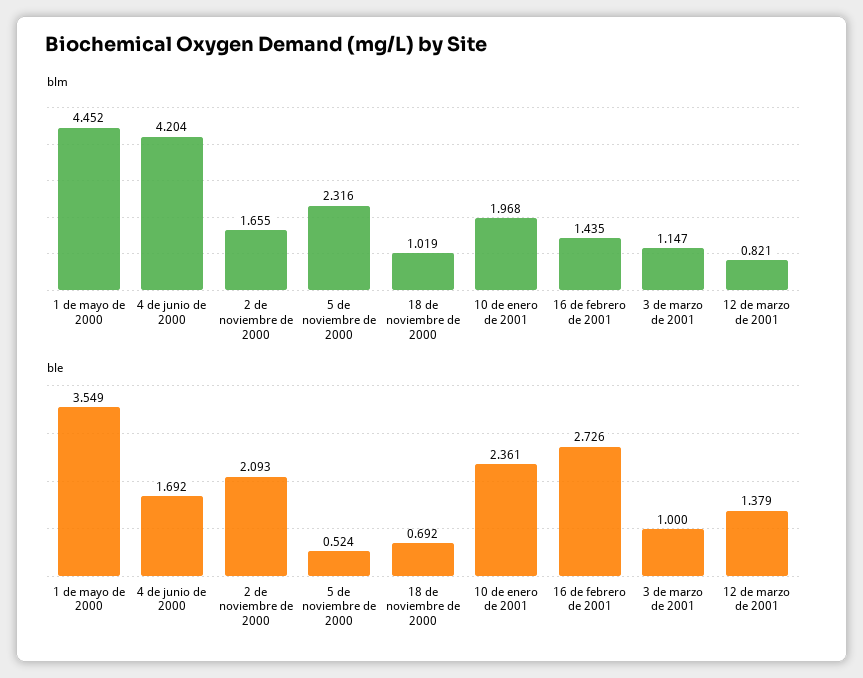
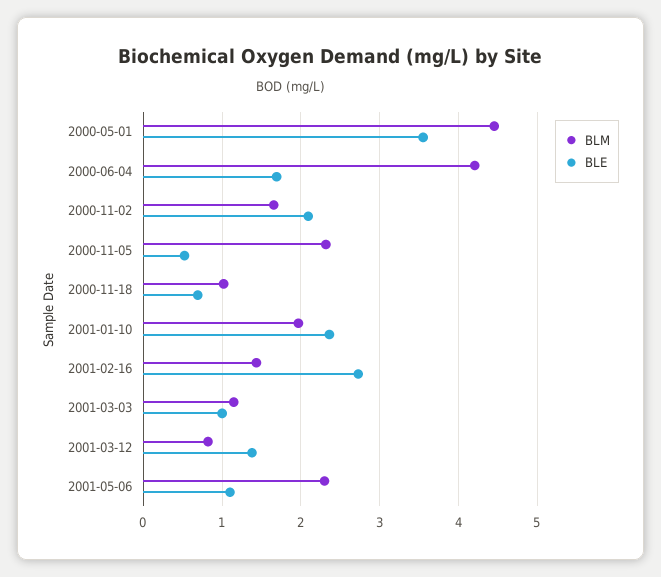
blm, 2001-05-06: none -> 2.3
ble, 2001-05-06: none -> 1.1

